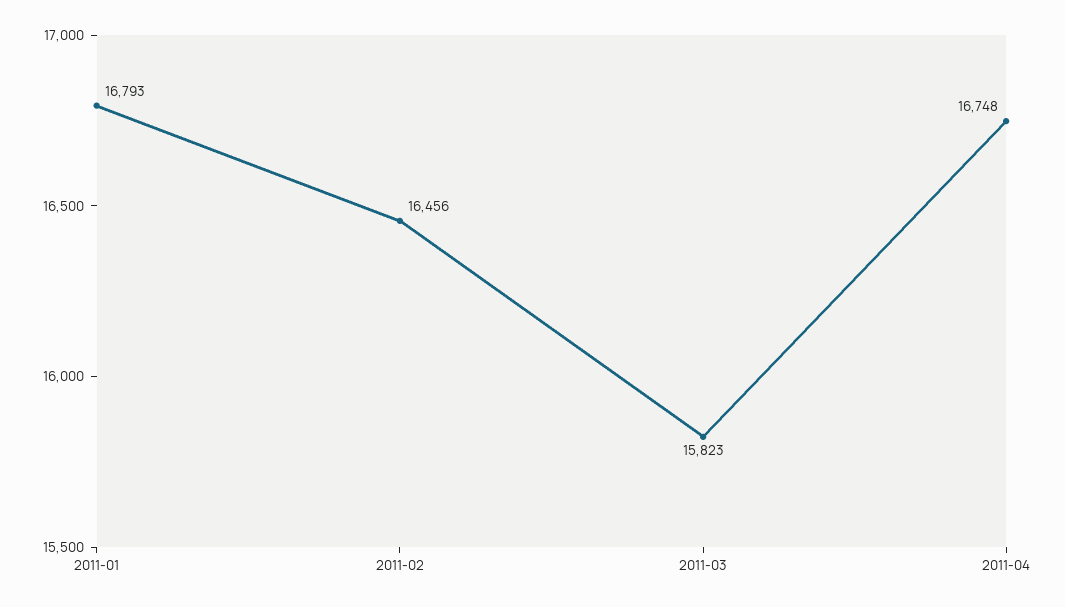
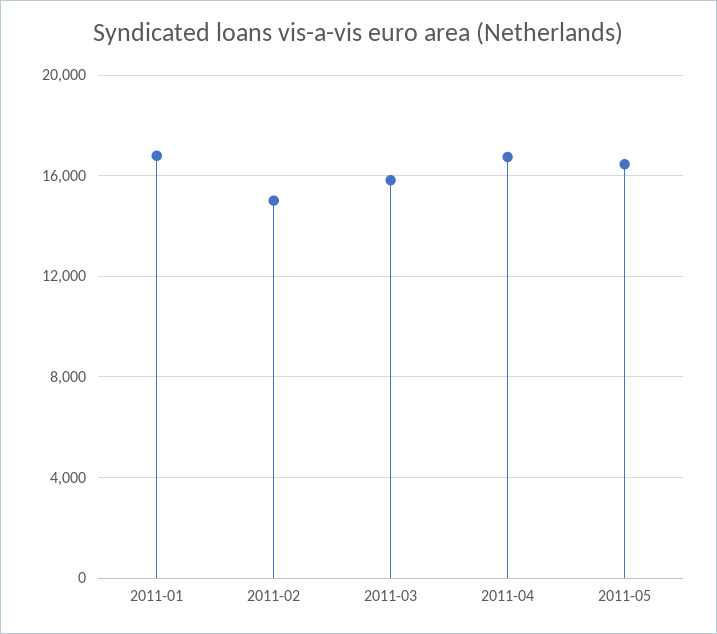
2011-02: 16456 -> 15000
2011-05: none -> 16500

